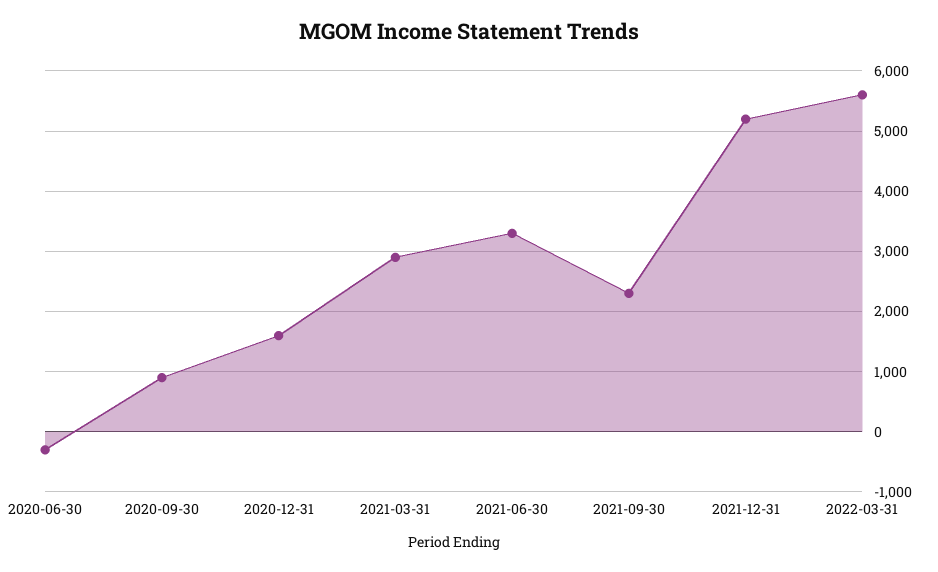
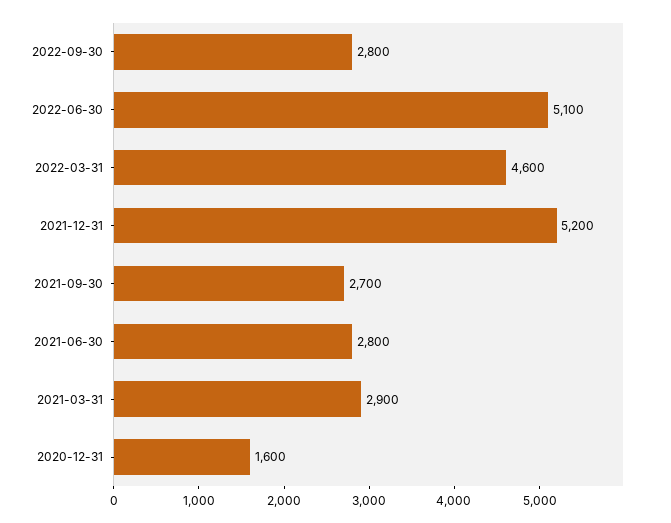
2020-06-30: -300 -> none
2020-09-30: 900 -> none
2021-06-30: 3300 -> 2800
2021-09-30: 2300 -> 2700
2022-03-31: 5600 -> 4600
2022-09-30: none -> 2800
2022-06-30: none -> 5100

